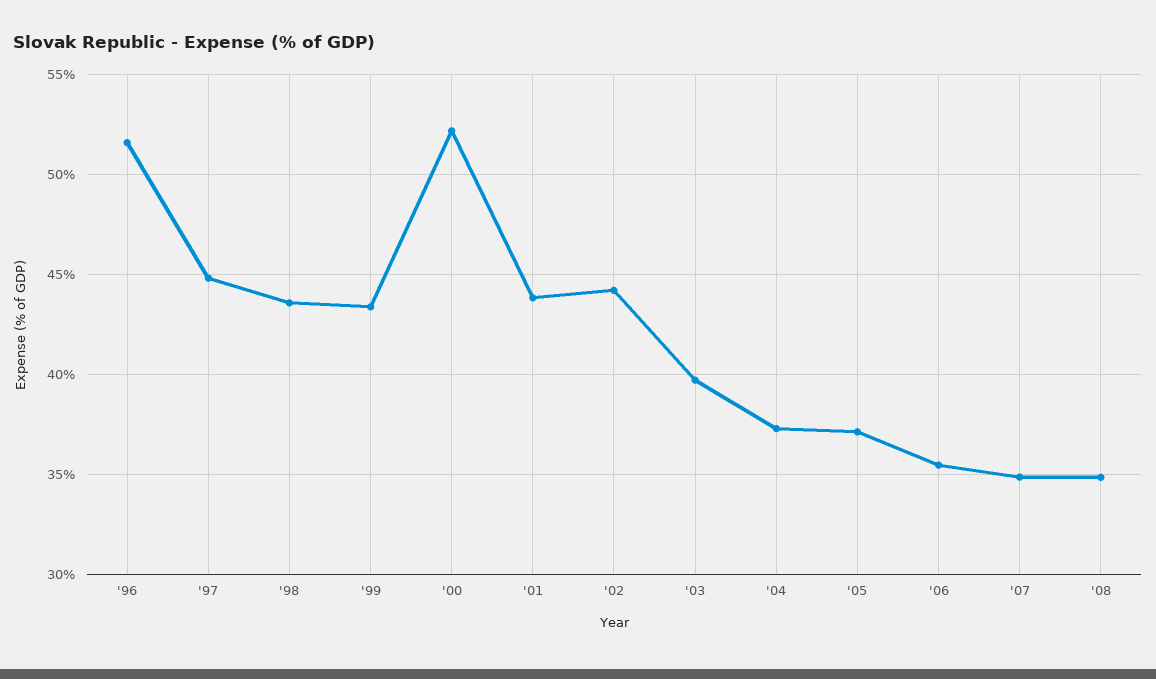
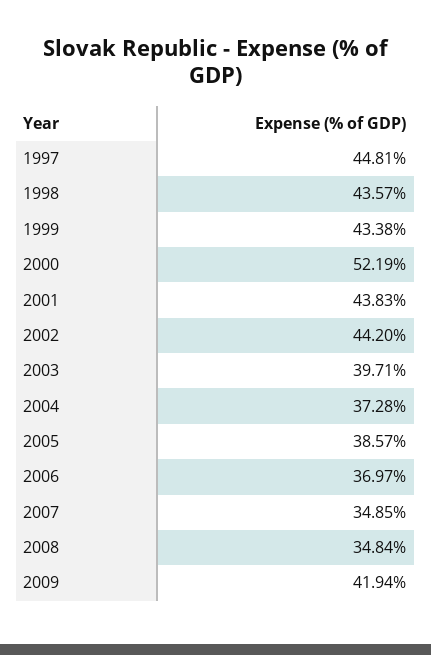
'96: 51.5 -> none
'05: 37 -> 38.57
'06: 35.5 -> 36.97
2009: none -> 41.94

